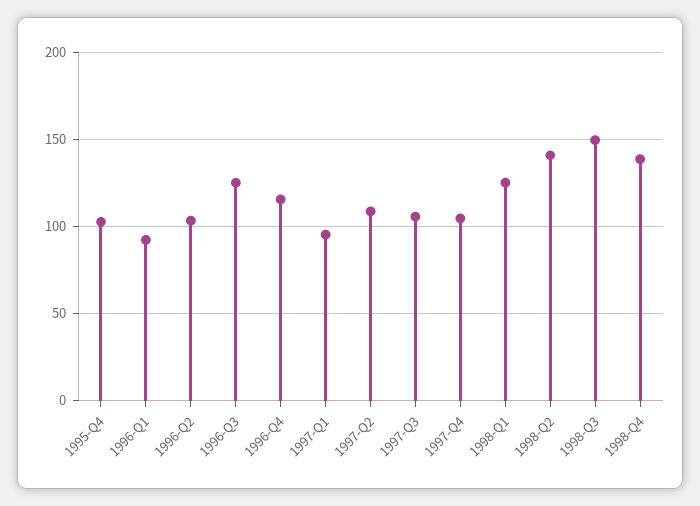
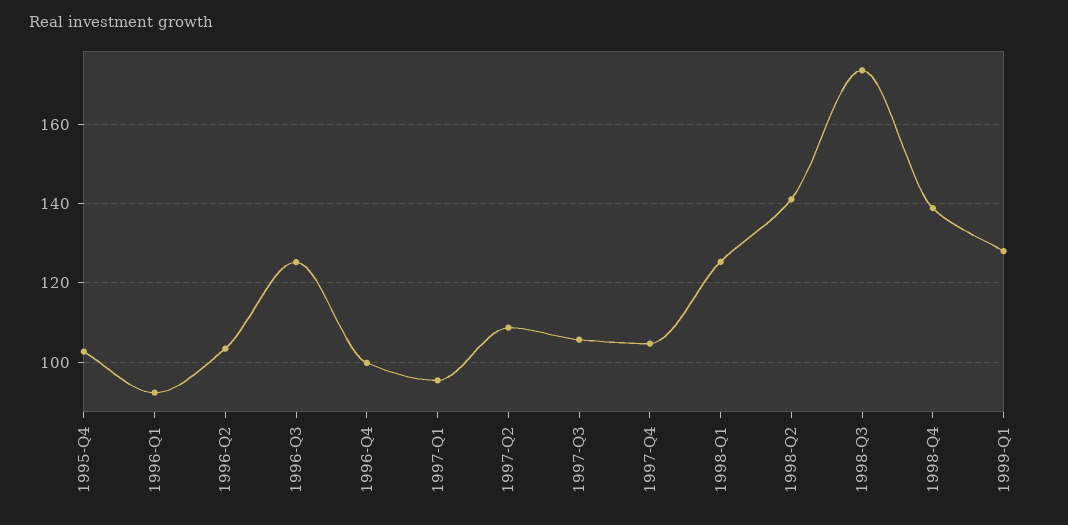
1996-Q4: 115 -> 100
1998-Q3: 150 -> 174
1999-Q1: none -> 128

